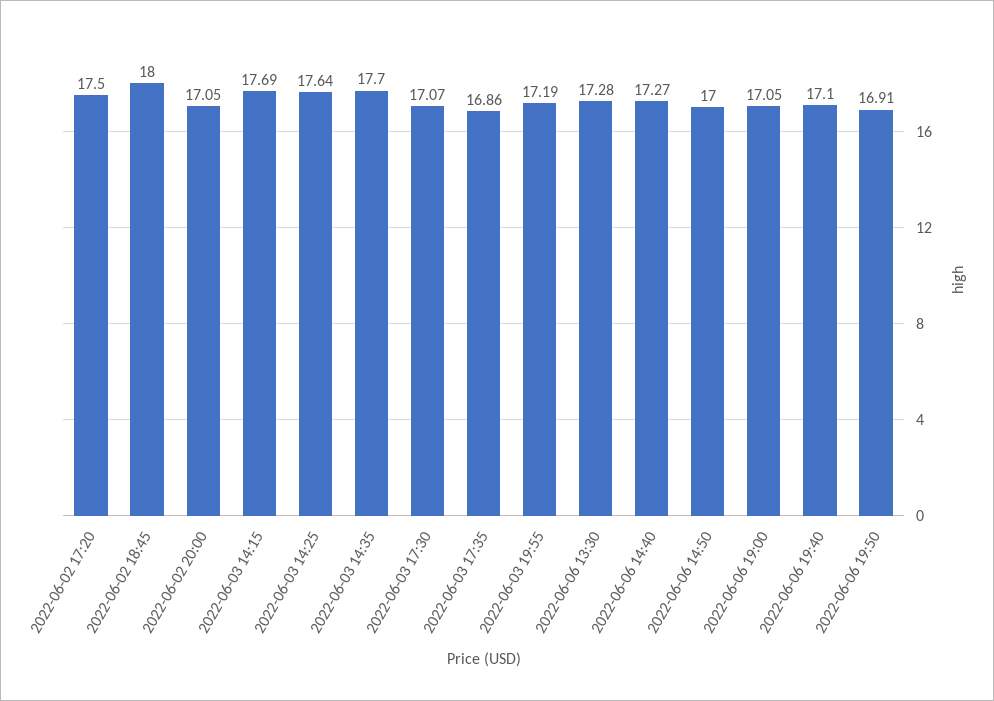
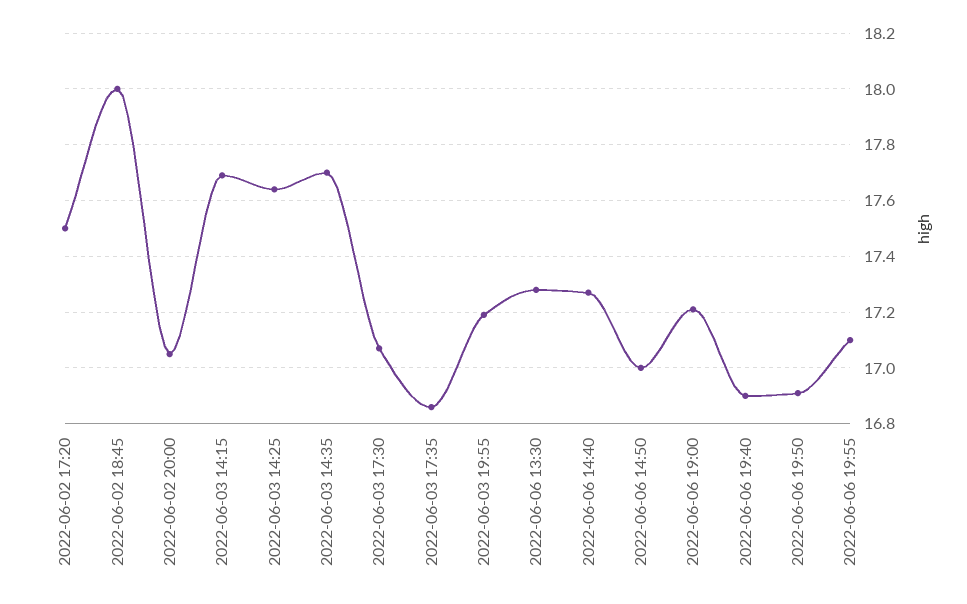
2022-06-06 19:00: 17.05 -> 17.2
2022-06-06 19:40: 17.1 -> 16.9
2022-06-06 19:55: none -> 17.1

